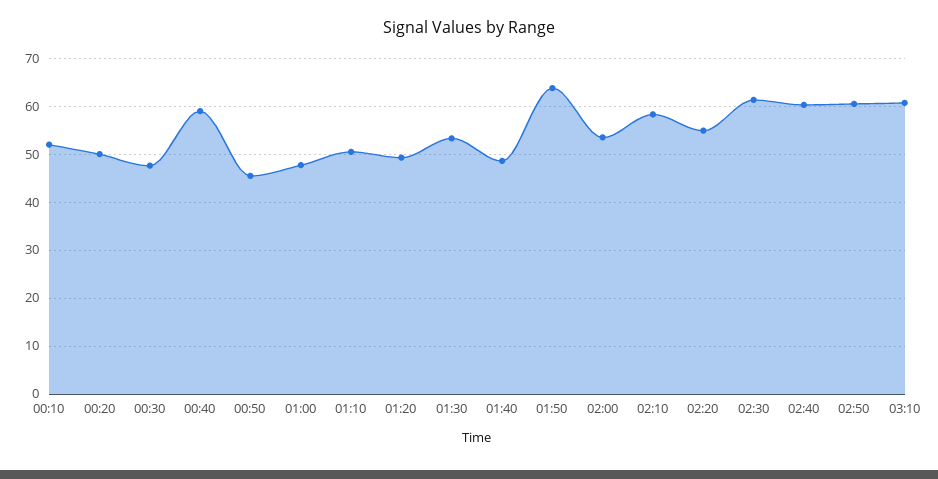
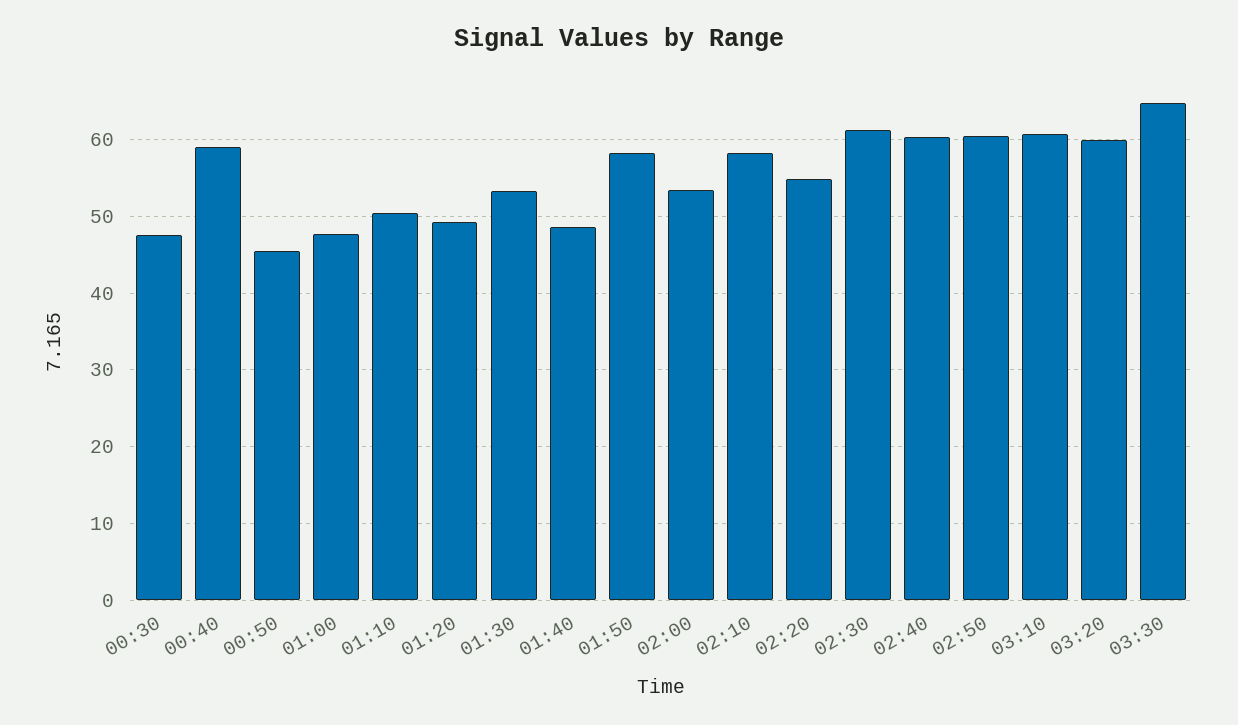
00:10: 52 -> none
00:20: 50 -> none
01:50: 64 -> 58
03:20: none -> 60
03:30: none -> 65

